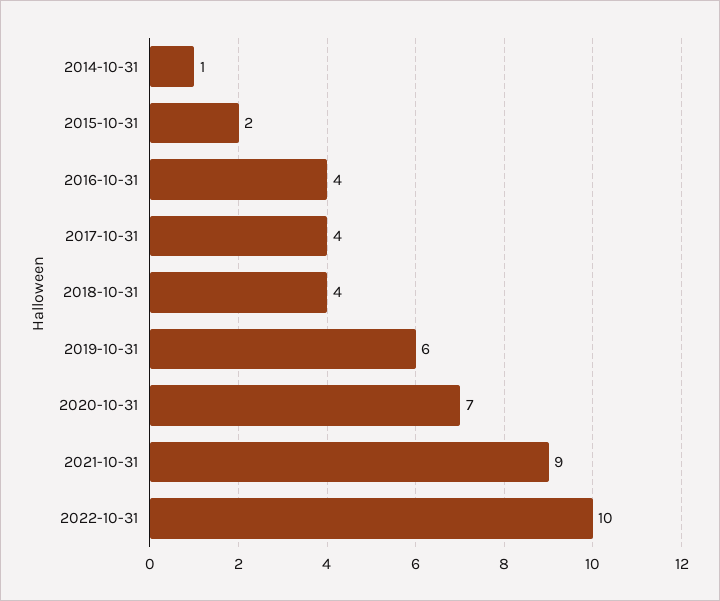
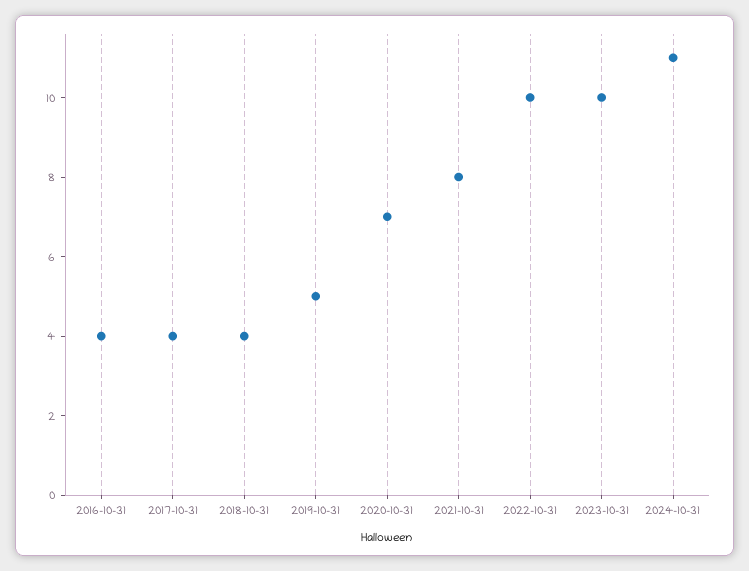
2014-10-31: 1 -> none
2015-10-31: 2 -> none
2019-10-31: 6 -> 5
2021-10-31: 9 -> 8
2023-10-31: none -> 10
2024-10-31: none -> 11

